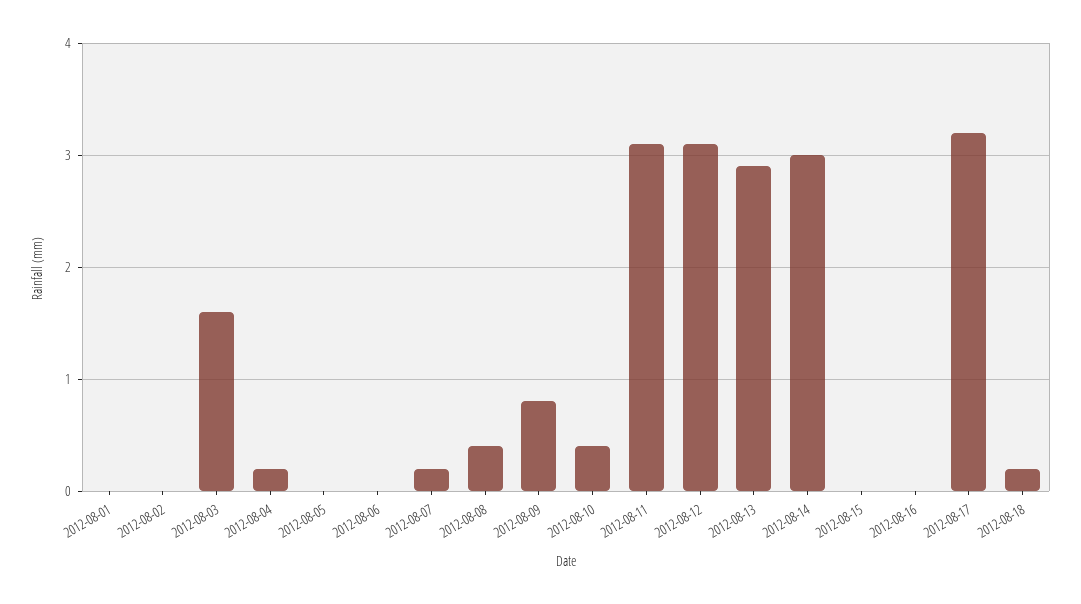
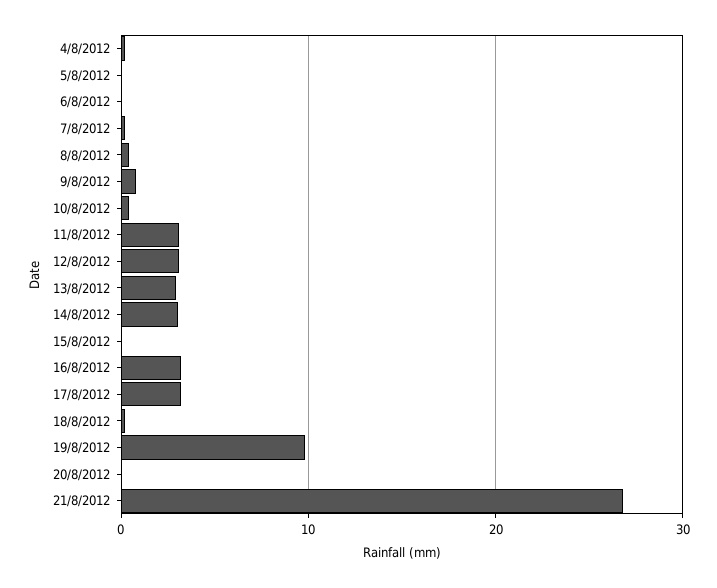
2012-08-01: 0 -> none
2012-08-02: 0 -> none
2012-08-03: 1.6 -> none
2012-08-16: 0 -> 3
19/8/2012: none -> 10
20/8/2012: none -> 0
21/8/2012: none -> 27

